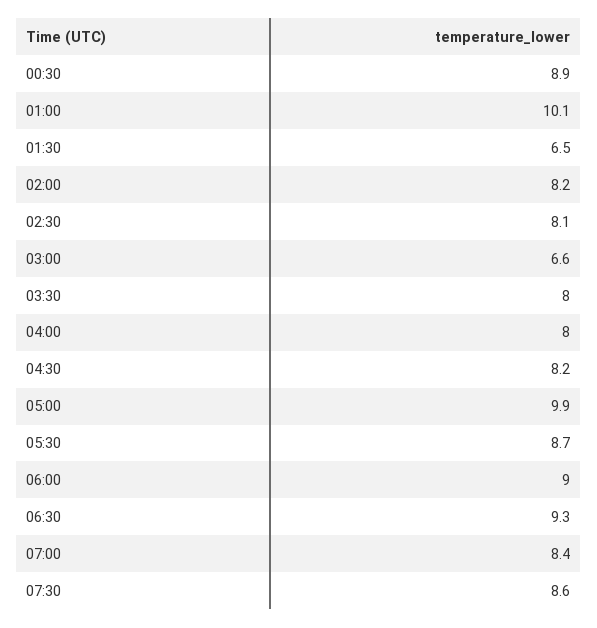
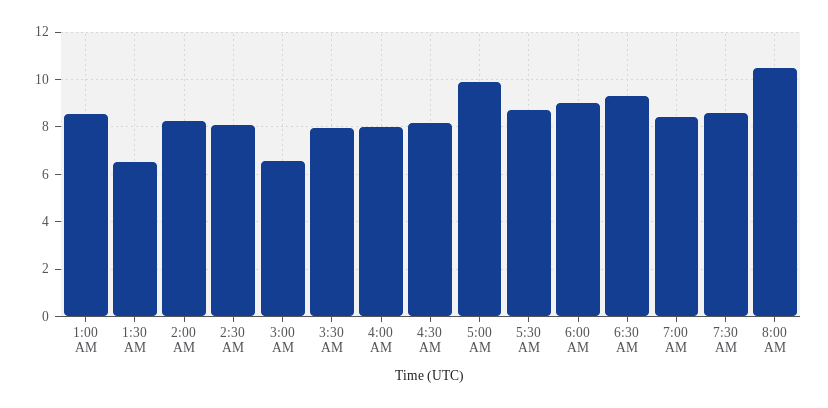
00:30: 8.9 -> none
01:00: 10.1 -> 8.5
8:00 AM: none -> 10.5

